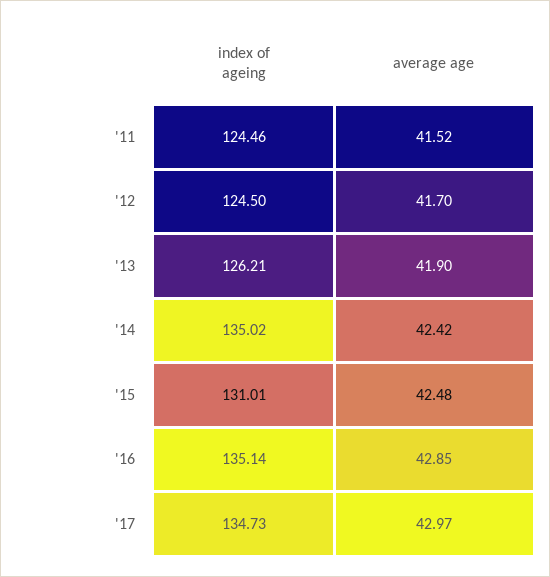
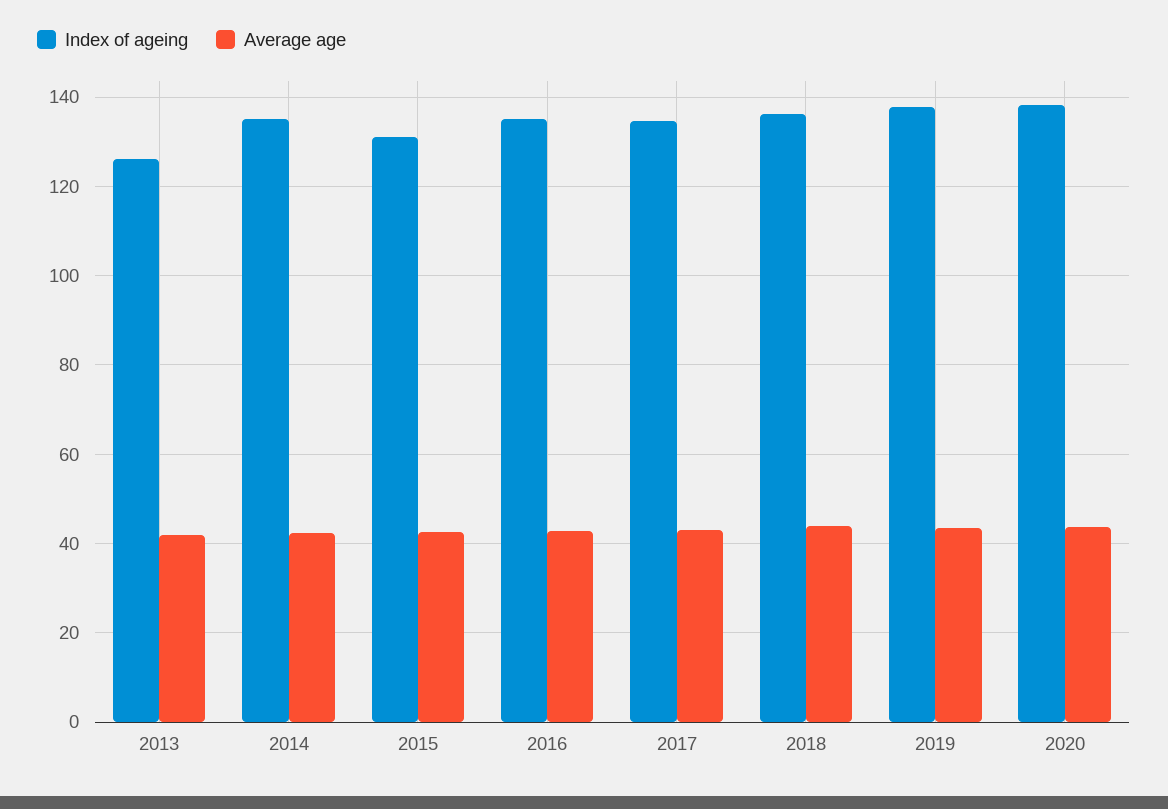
index of ageing, '11: 124.46 -> none
average age, '11: 41.52 -> none
index of ageing, '12: 124.5 -> none
average age, '12: 41.7 -> none
index of ageing, 2018: none -> 136
average age, 2018: none -> 44
index of ageing, 2019: none -> 138
average age, 2019: none -> 44
index of ageing, 2020: none -> 138
average age, 2020: none -> 44

